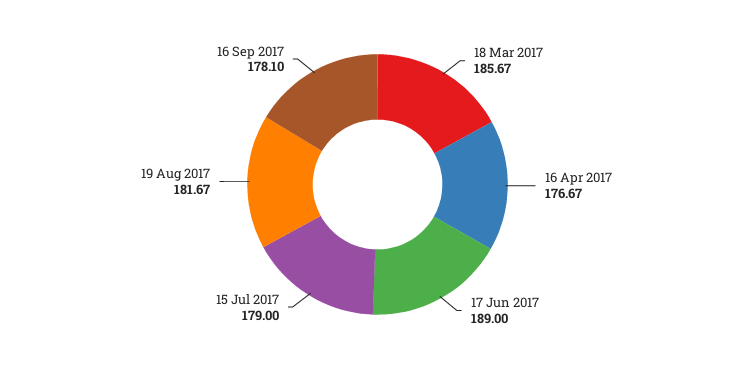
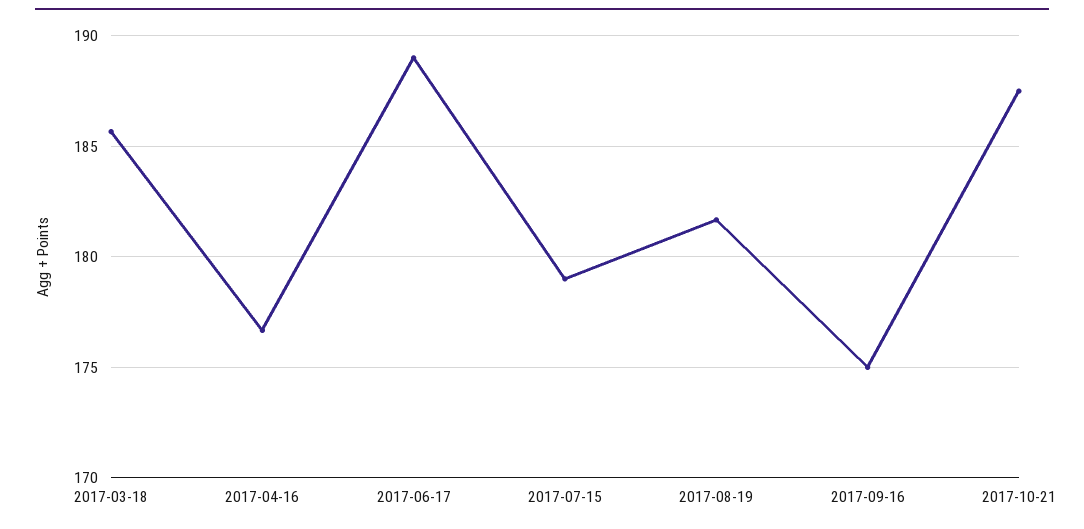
16 Sep 2017: 178.1 -> 175
2017-10-21: none -> 187.5

